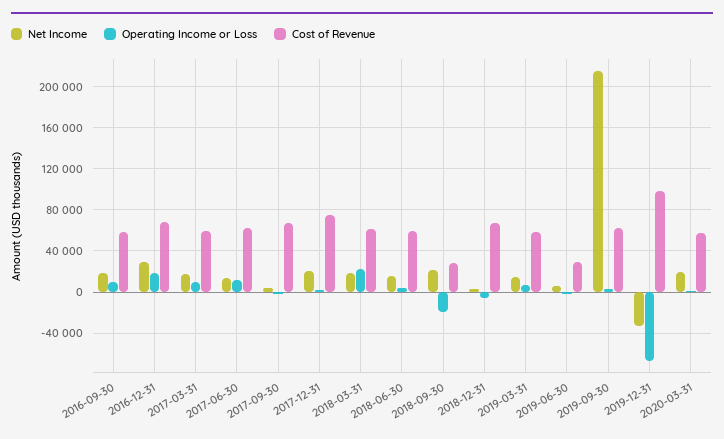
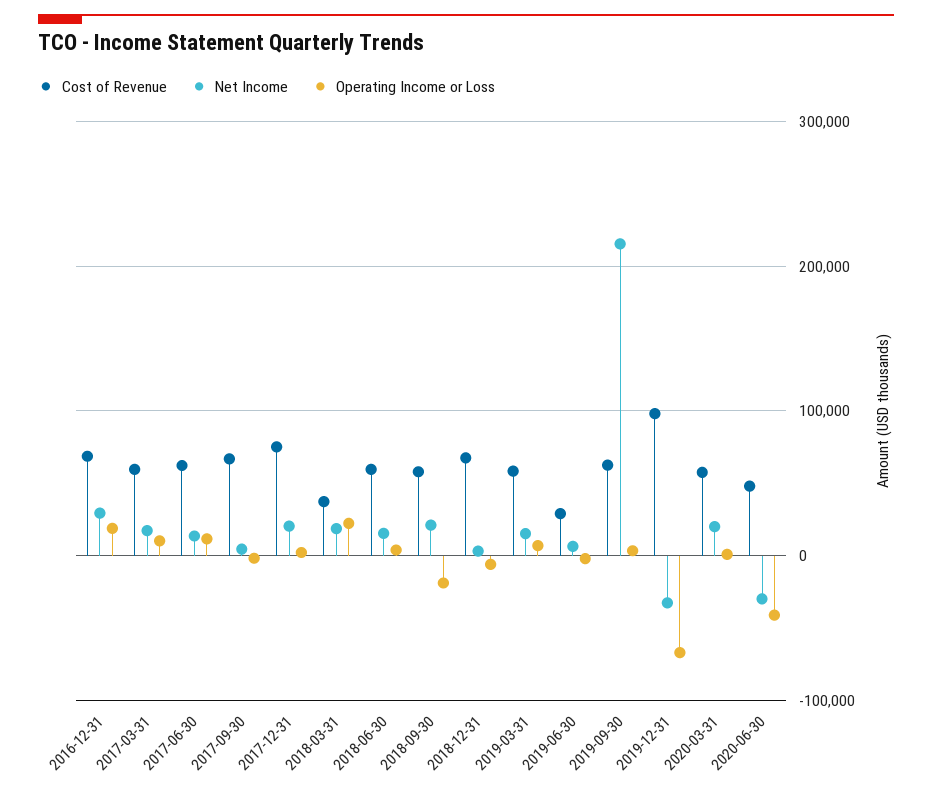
Net Income, 2016-09-30: 20000 -> none
Operating Income or Loss, 2016-09-30: 10000 -> none
Cost of Revenue, 2016-09-30: 60000 -> none
Cost of Revenue, 2018-03-31: 60000 -> 40000
Cost of Revenue, 2018-09-30: 30000 -> 60000
Cost of Revenue, 2020-06-30: none -> 50000
Net Income, 2020-06-30: none -> -30000
Operating Income or Loss, 2020-06-30: none -> -40000

